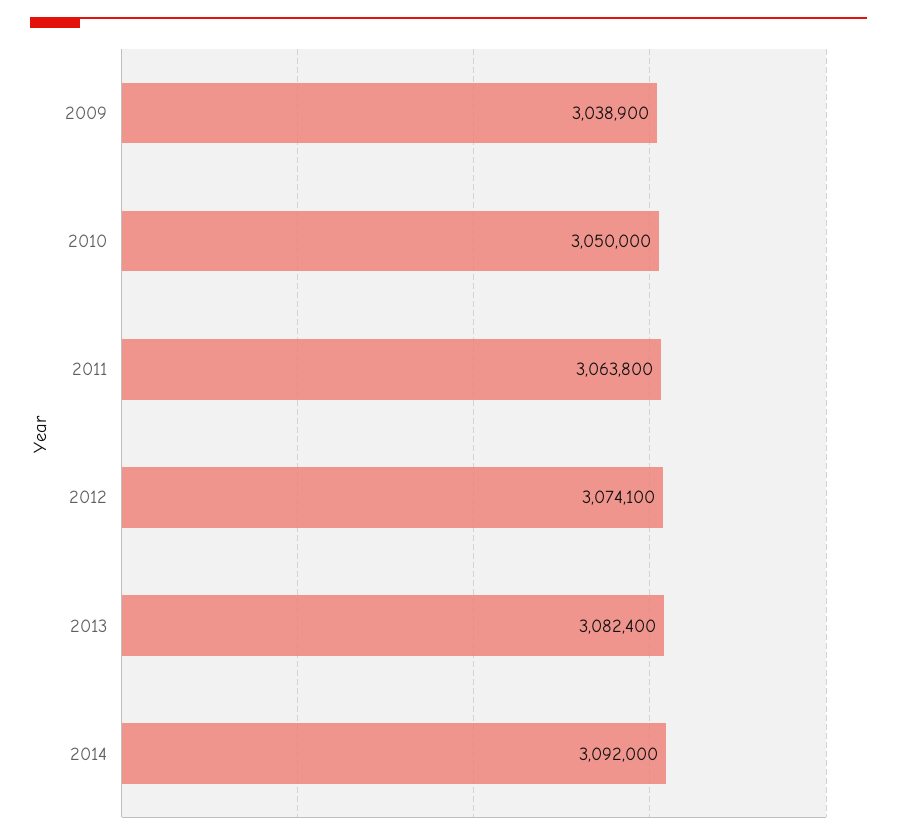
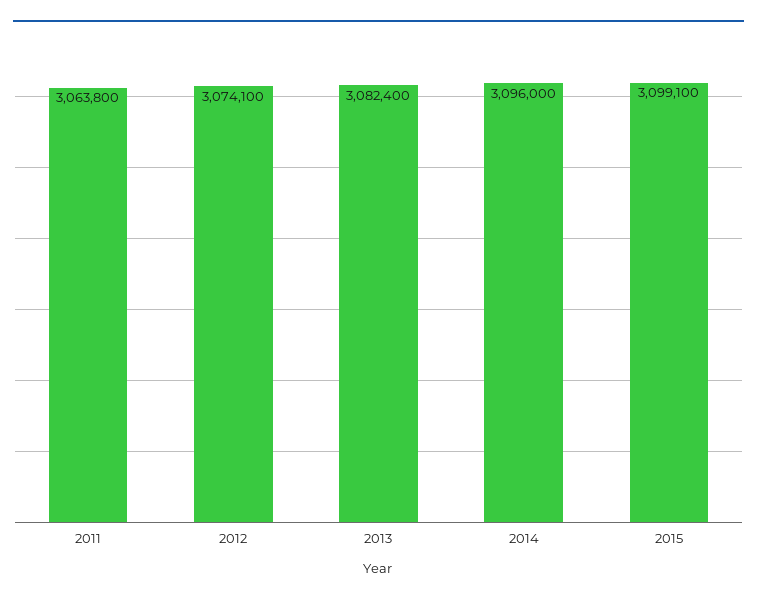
2009: 3038900 -> none
2010: 3050000 -> none
2014: 3092000 -> 3096000
2015: none -> 3099100

